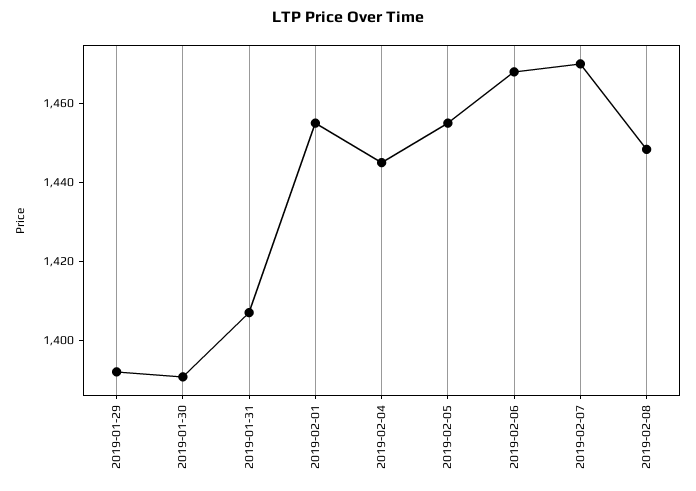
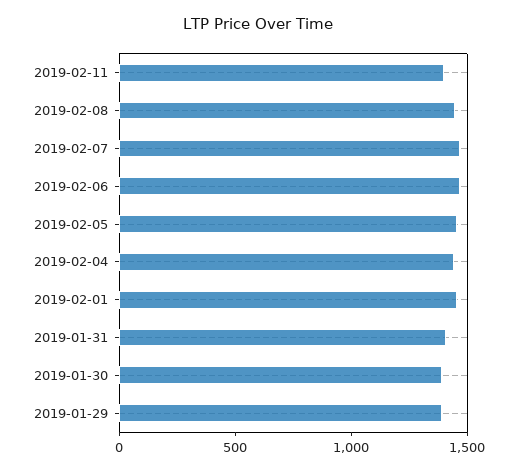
2019-02-11: none -> 1400

